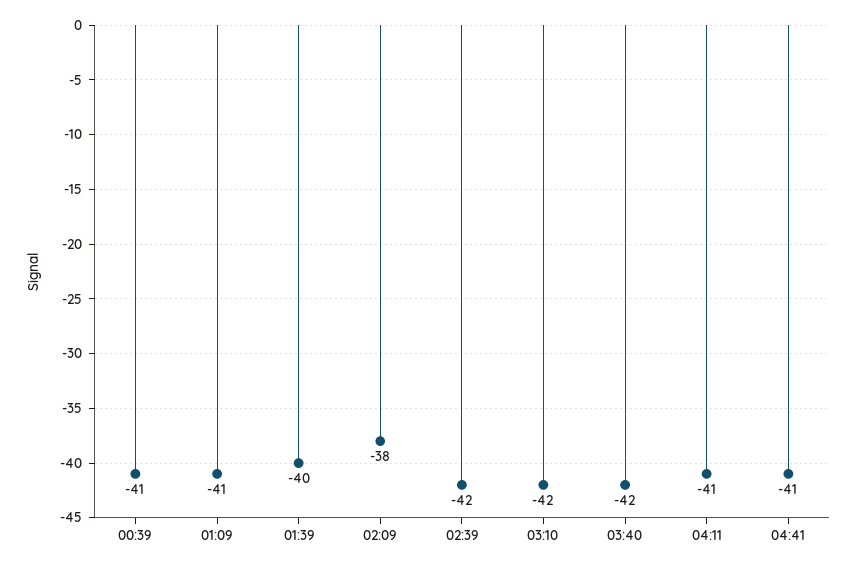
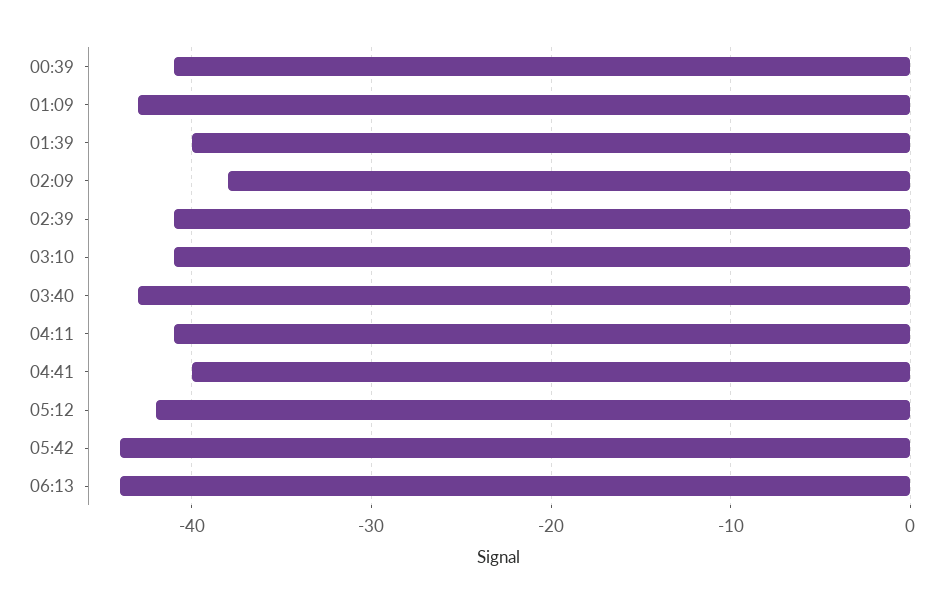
01:09: -41 -> -43
02:39: -42 -> -41
03:10: -42 -> -41
03:40: -42 -> -43
04:41: -41 -> -40
05:12: none -> -42
05:42: none -> -44
06:13: none -> -44

